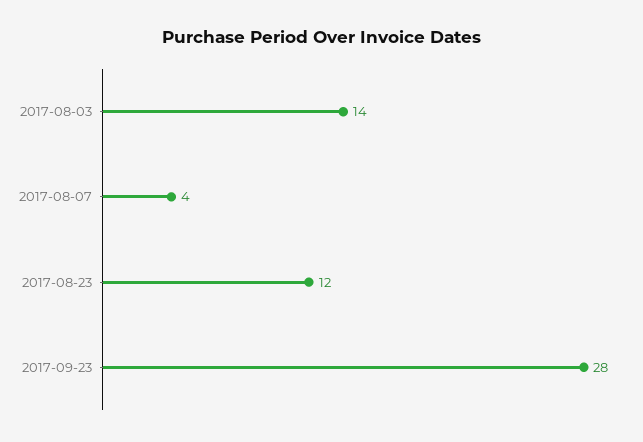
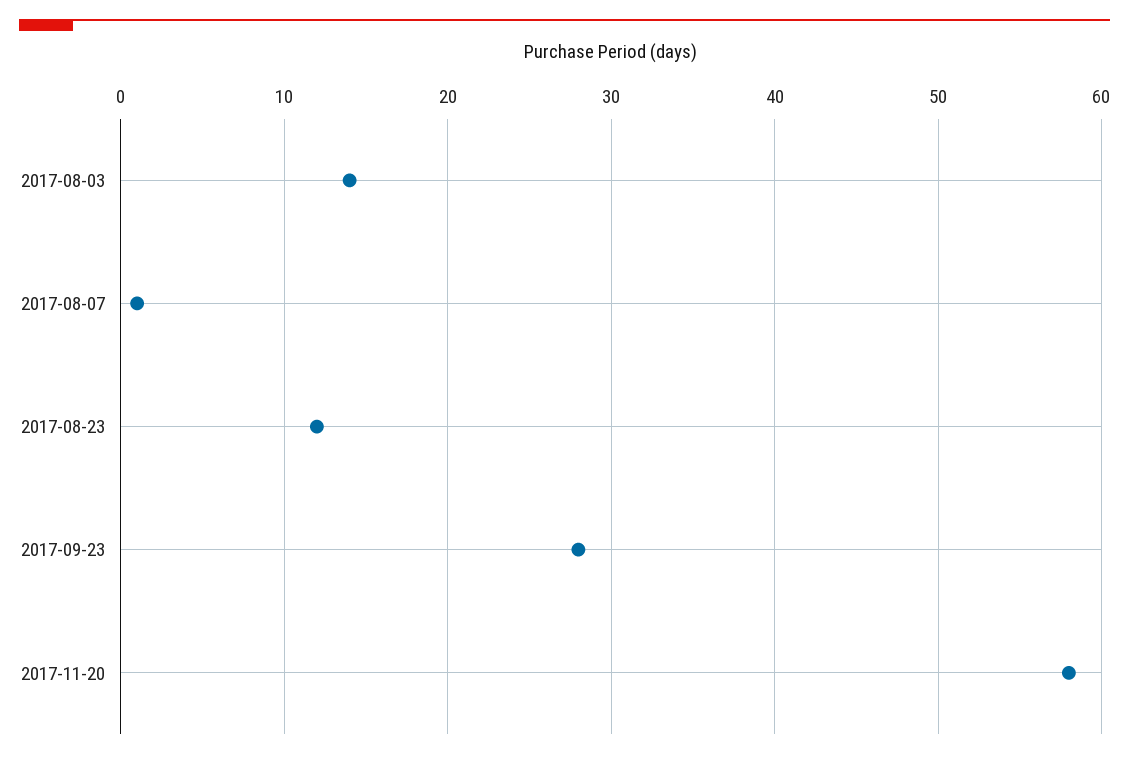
2017-08-07: 4 -> 1
2017-11-20: none -> 58

